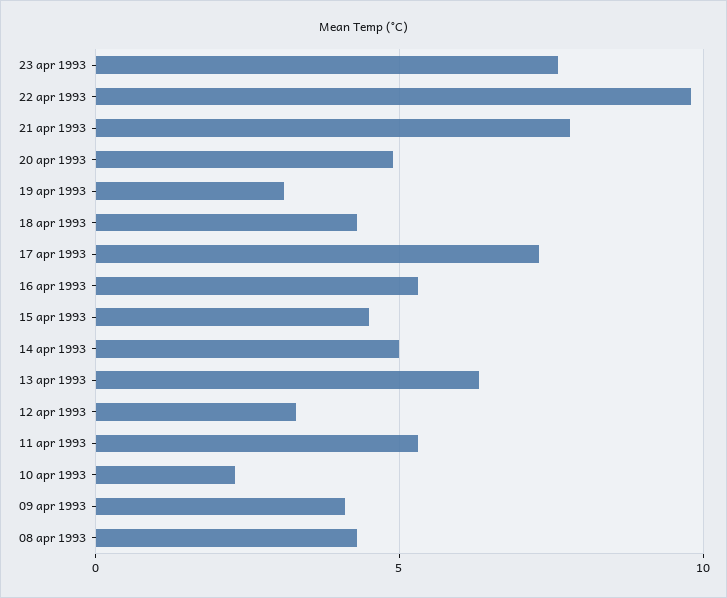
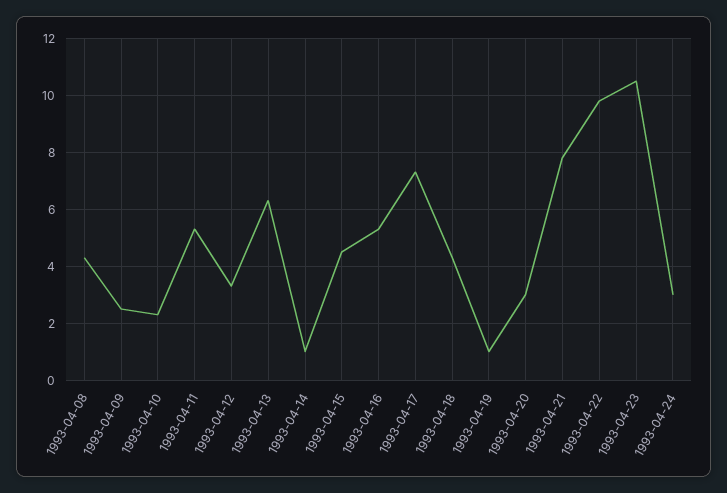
23 apr 1993: 7.5 -> 10.5
20 apr 1993: 5 -> 3
19 apr 1993: 3 -> 1
14 apr 1993: 5 -> 1
09 apr 1993: 4 -> 2.5
1993-04-24: none -> 3

